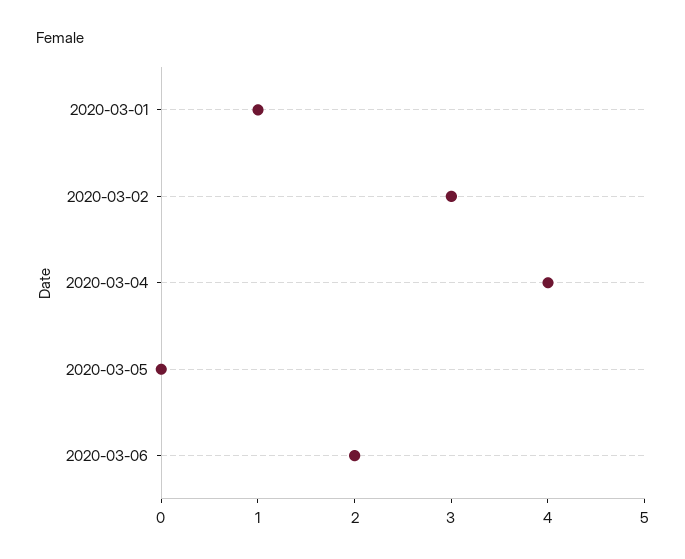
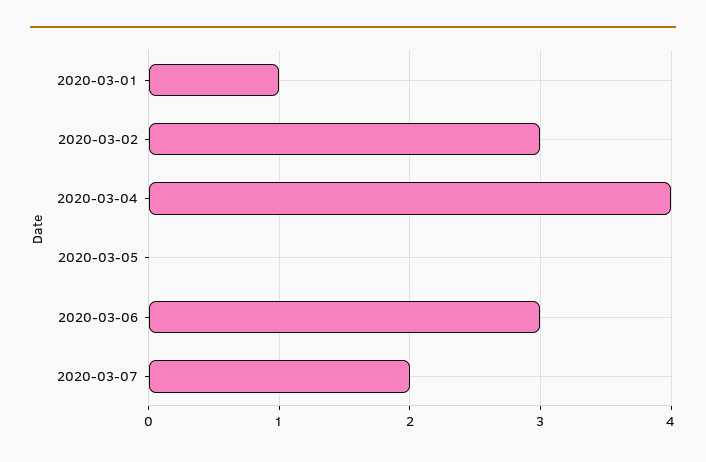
2020-03-06: 2 -> 3
2020-03-07: none -> 2

